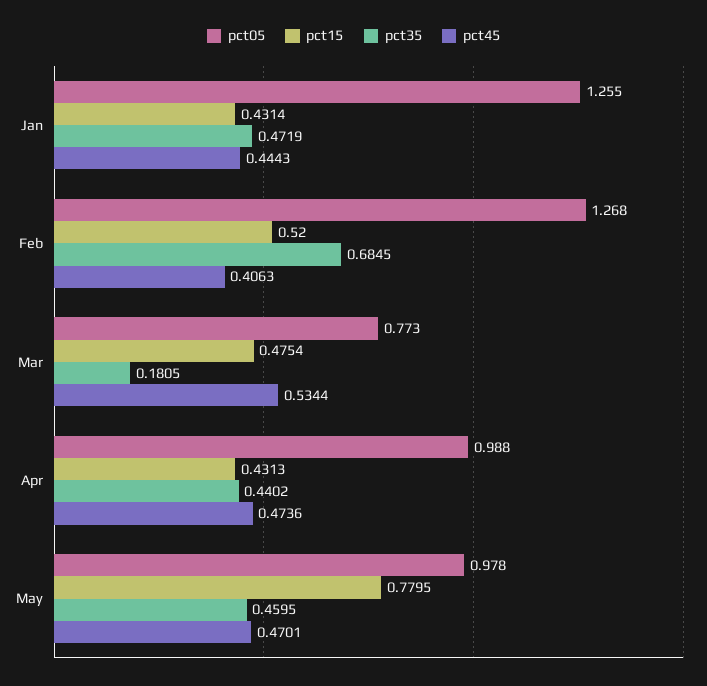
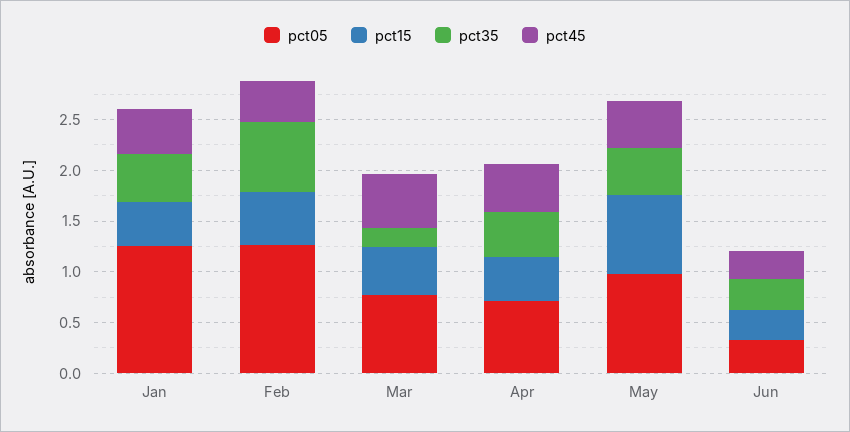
pct05, Apr: 0.988 -> 0.7
pct05, Jun: none -> 0.3
pct15, Jun: none -> 0.3
pct35, Jun: none -> 0.3
pct45, Jun: none -> 0.3

